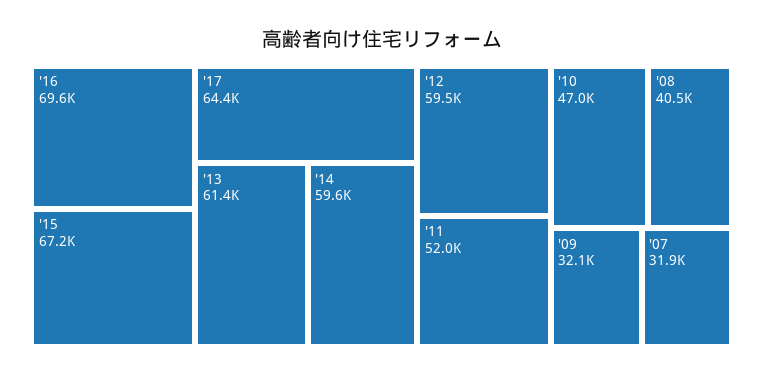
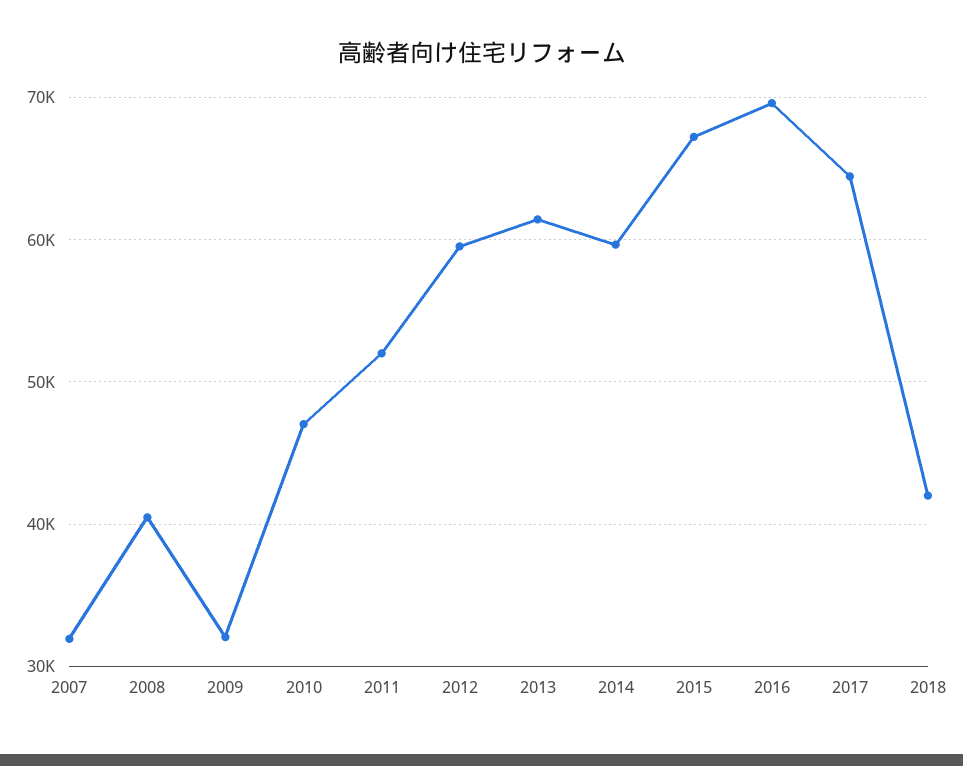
2018: none -> 42000

